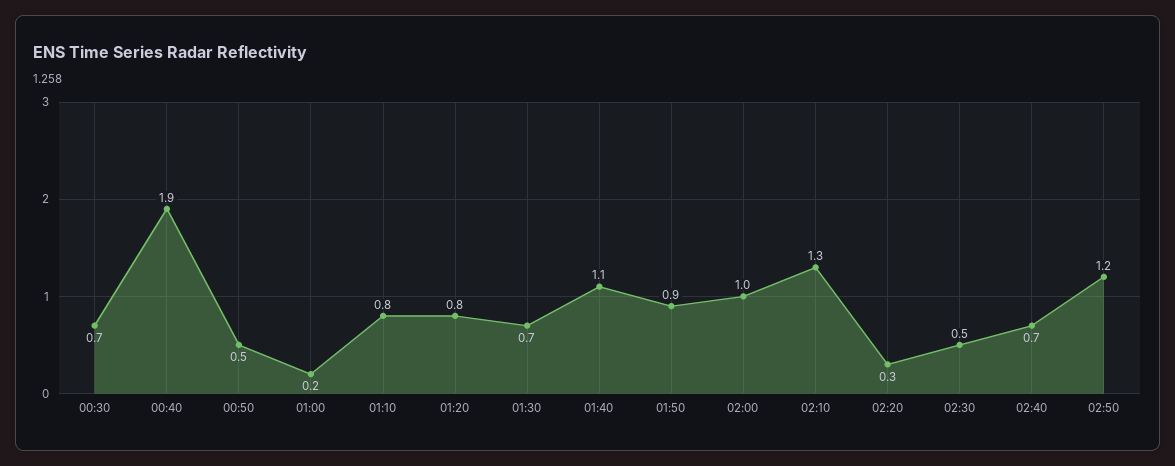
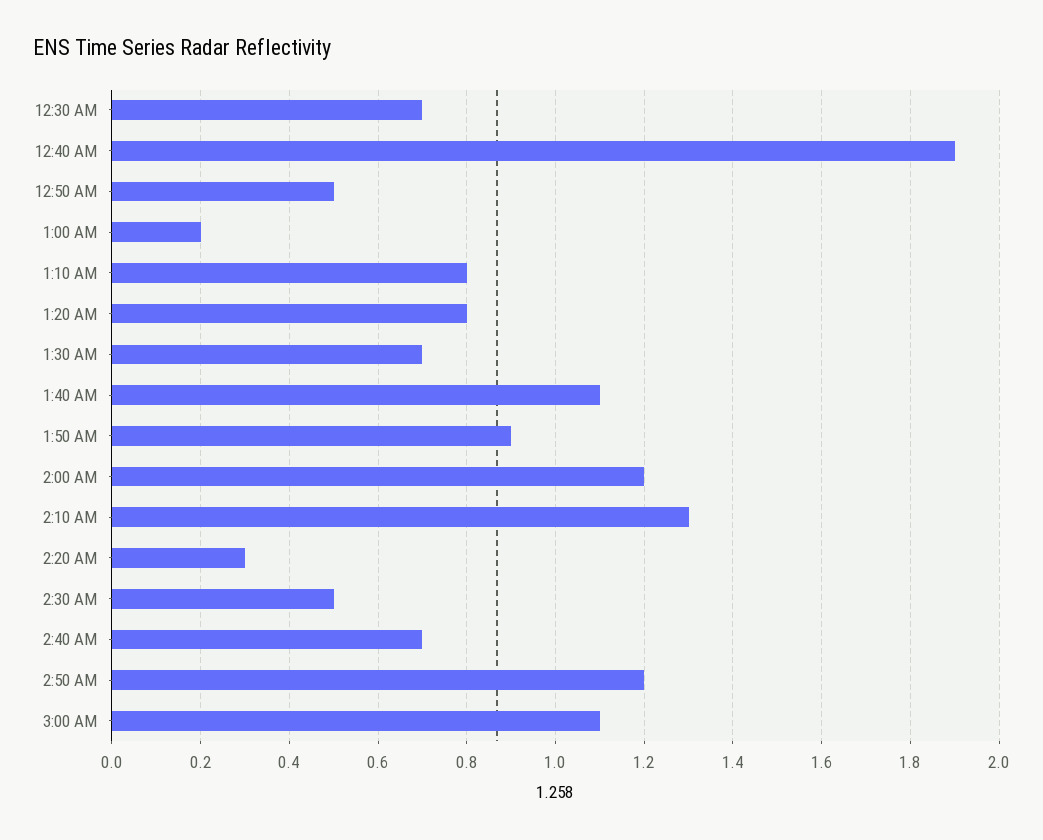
02:00: 1 -> 1.2
3:00 AM: none -> 1.1

